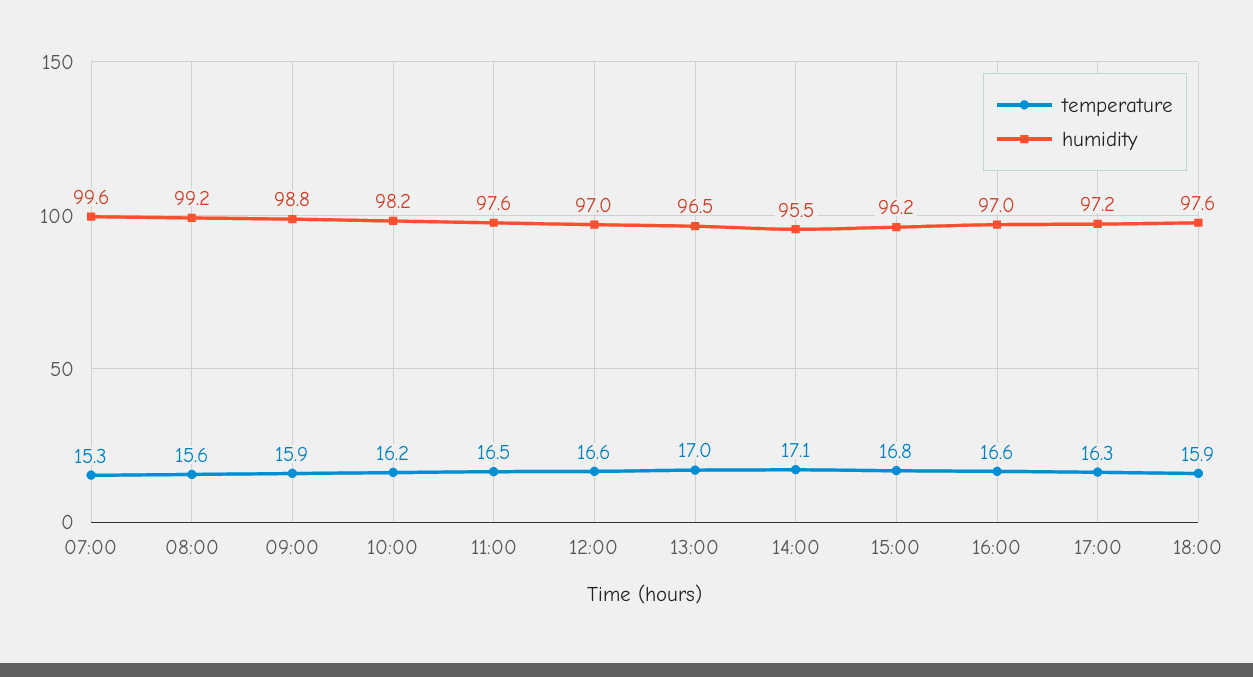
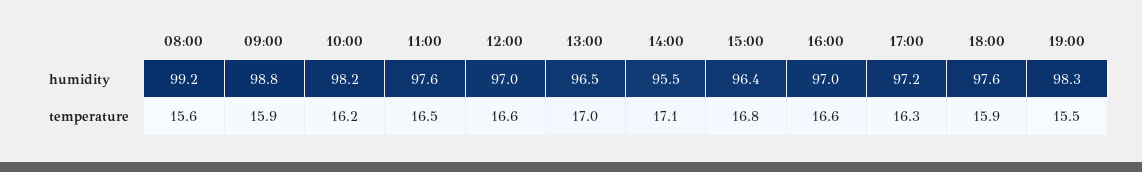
temperature, 07:00: 15.3 -> none
humidity, 07:00: 99.6 -> none
humidity, 15:00: 96.2 -> 96.4
humidity, 19:00: none -> 98.3
temperature, 19:00: none -> 15.5

